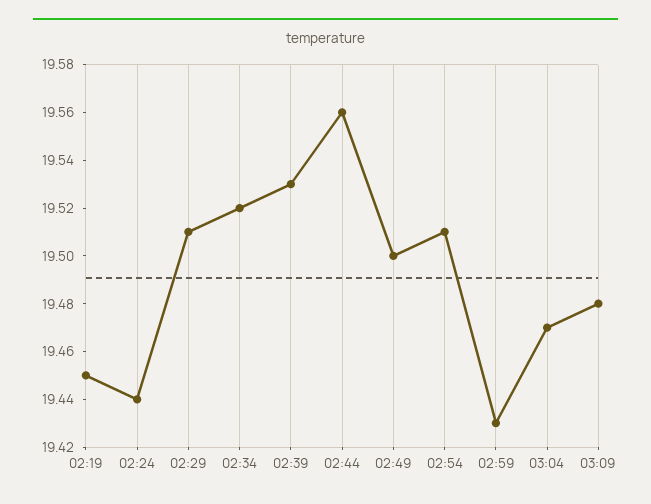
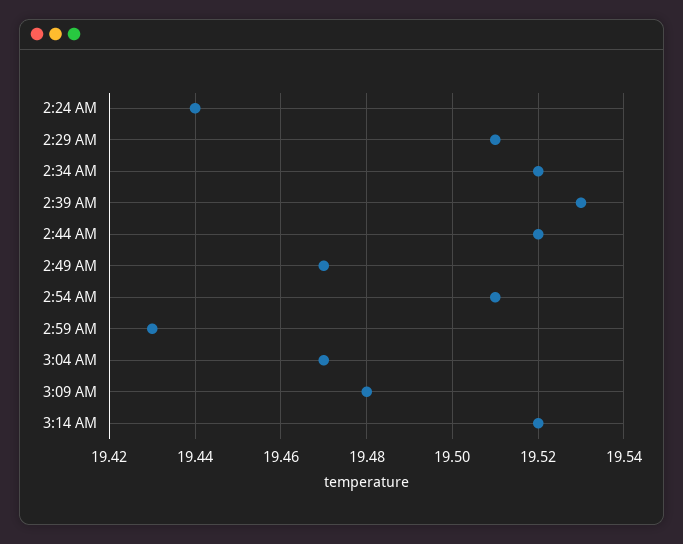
02:19: 19.45 -> none
02:44: 19.56 -> 19.52
02:49: 19.5 -> 19.47
3:14 AM: none -> 19.52

